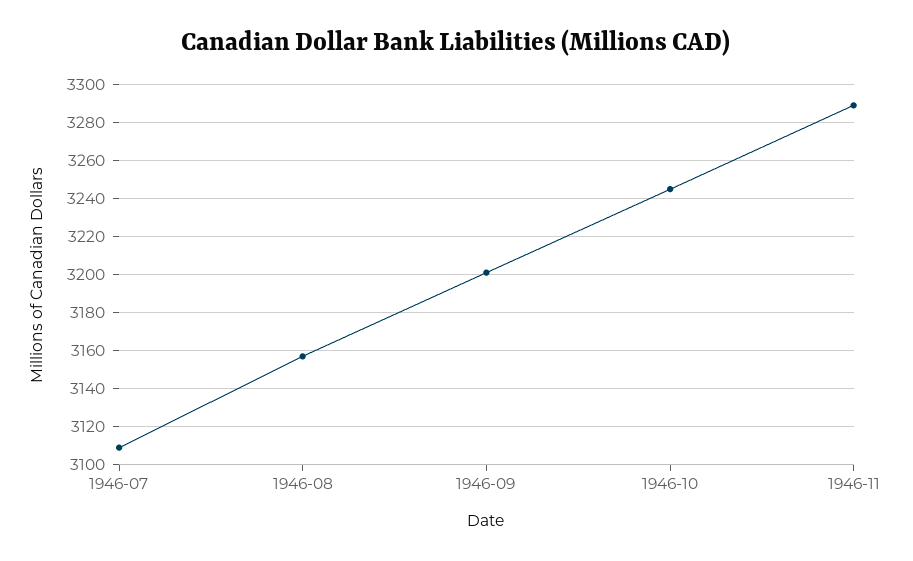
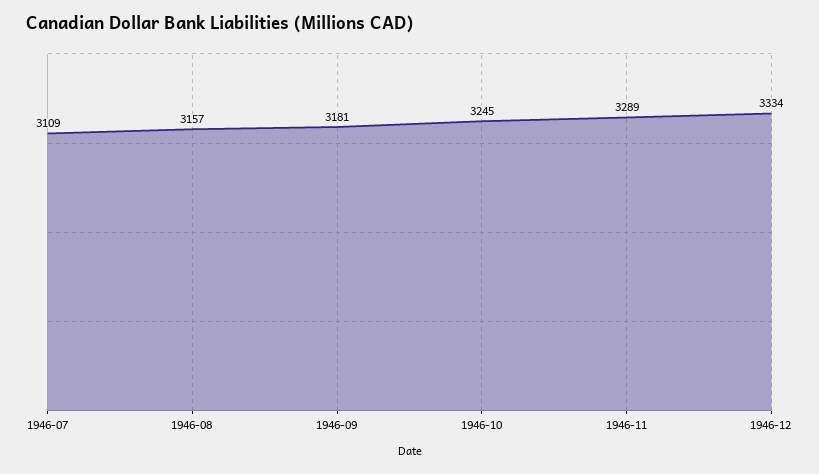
1946-09: 3200 -> 3181
1946-12: none -> 3334

